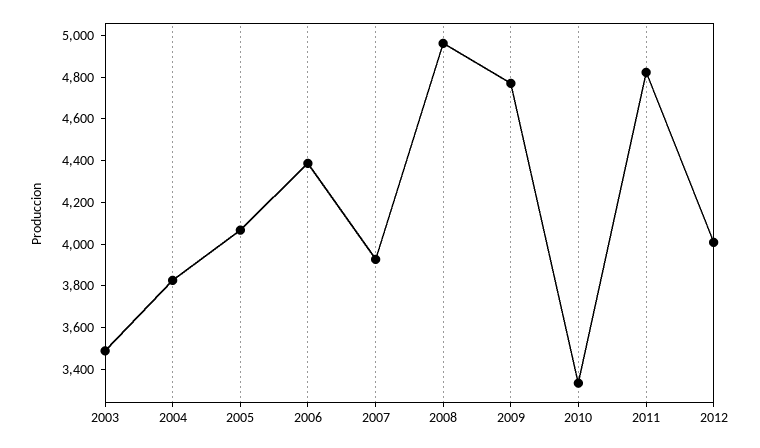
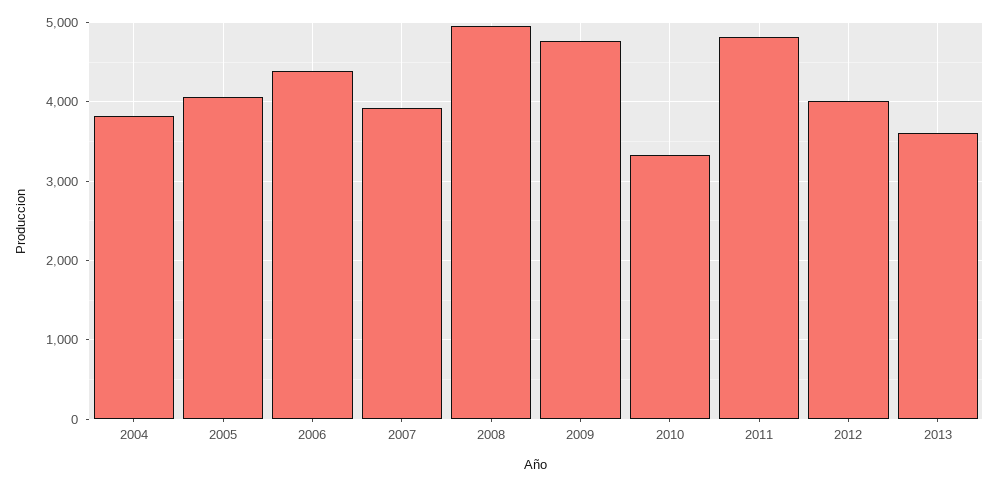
2003: 3500 -> none
2013: none -> 3600

